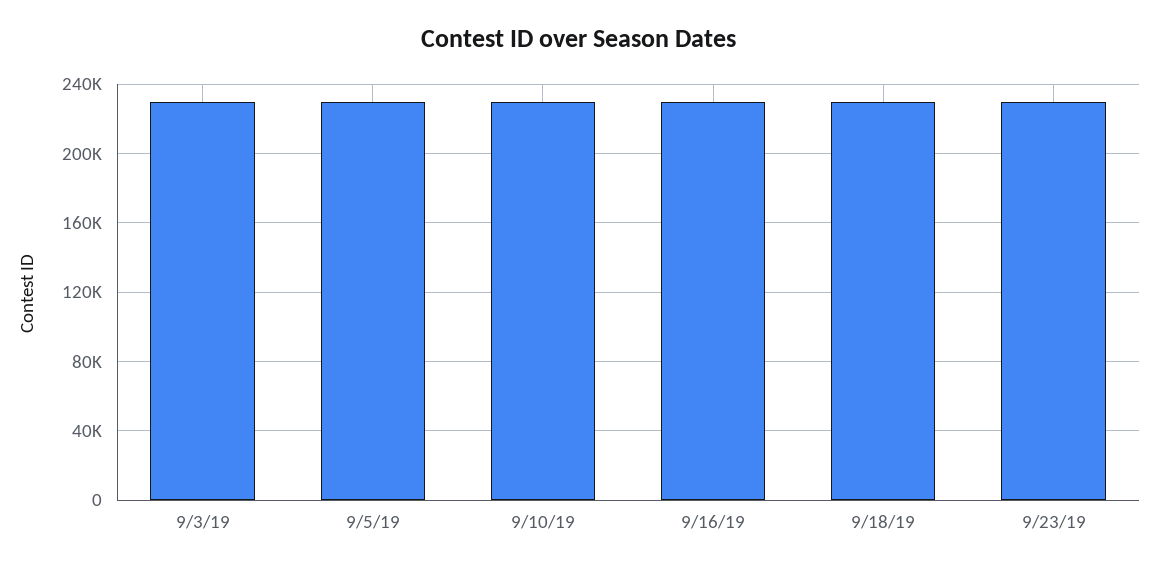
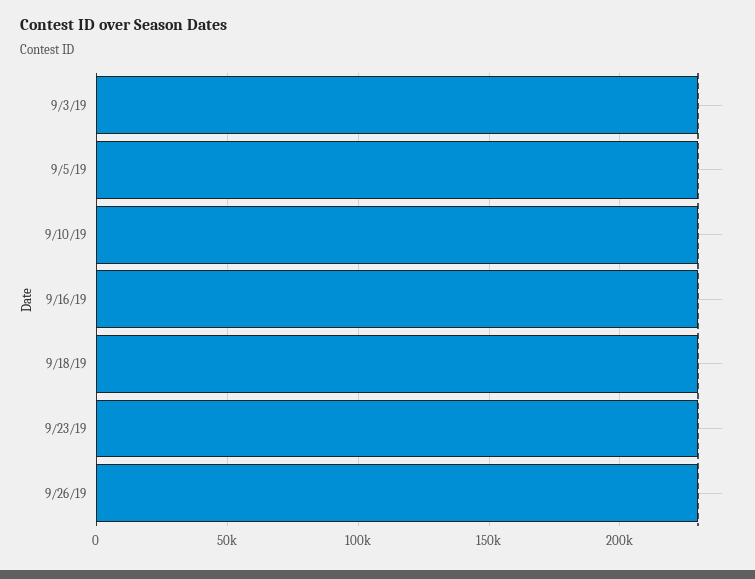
9/26/19: none -> 230000

